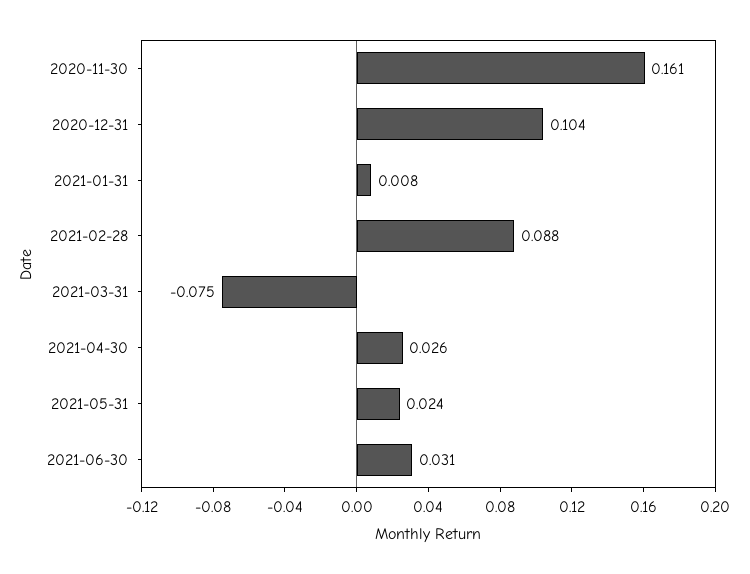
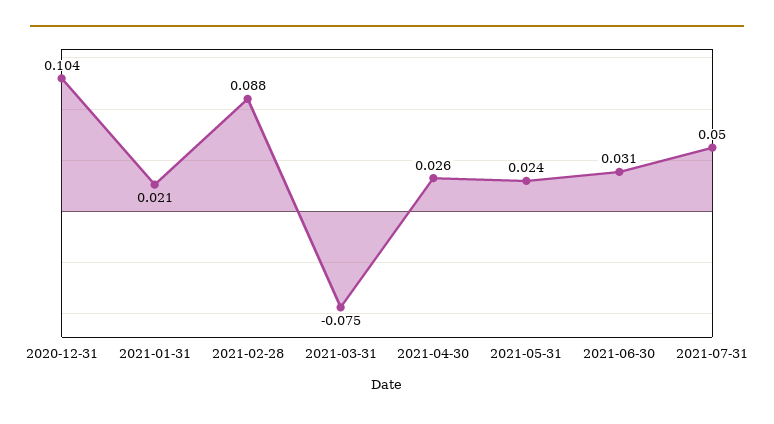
2020-11-30: 0.161 -> none
2021-01-31: 0.008 -> 0.021
2021-07-31: none -> 0.05

